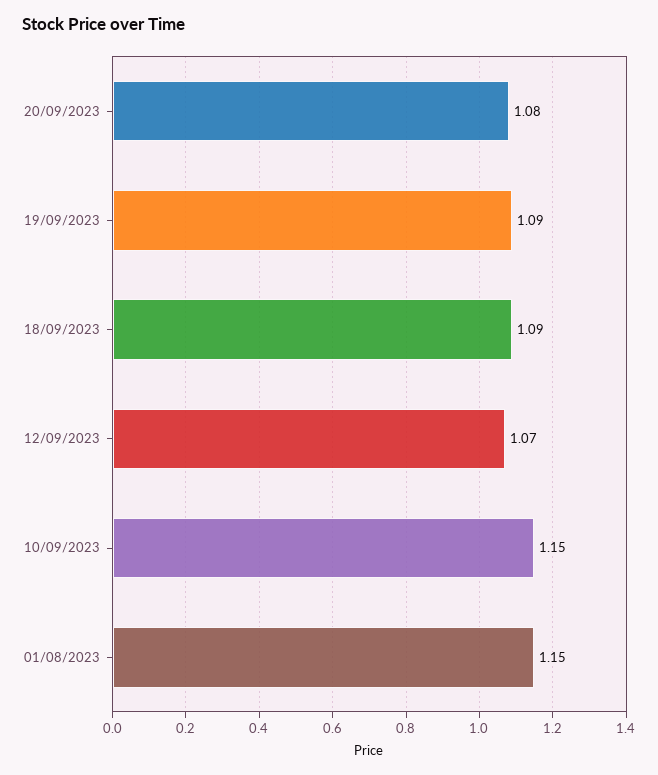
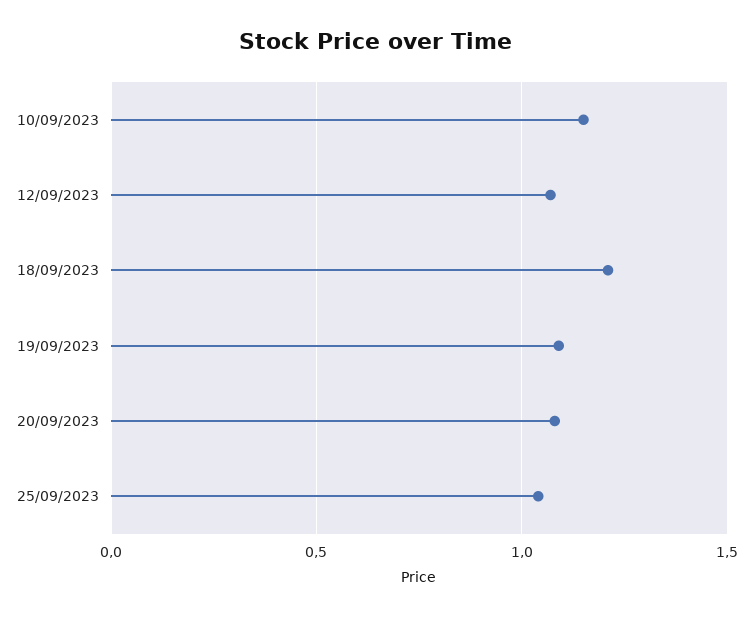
18/09/2023: 1.09 -> 1.2
01/08/2023: 1.15 -> none
25/09/2023: none -> 1.05

